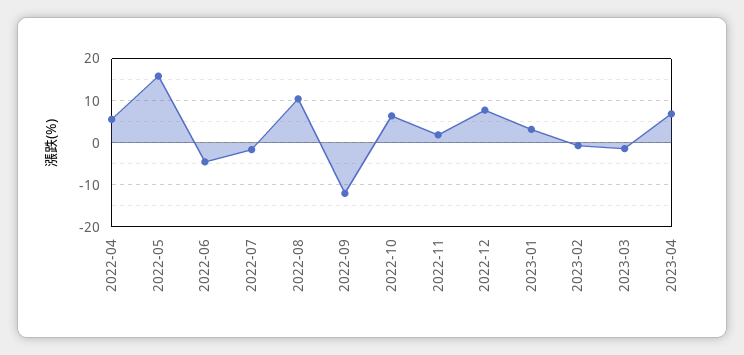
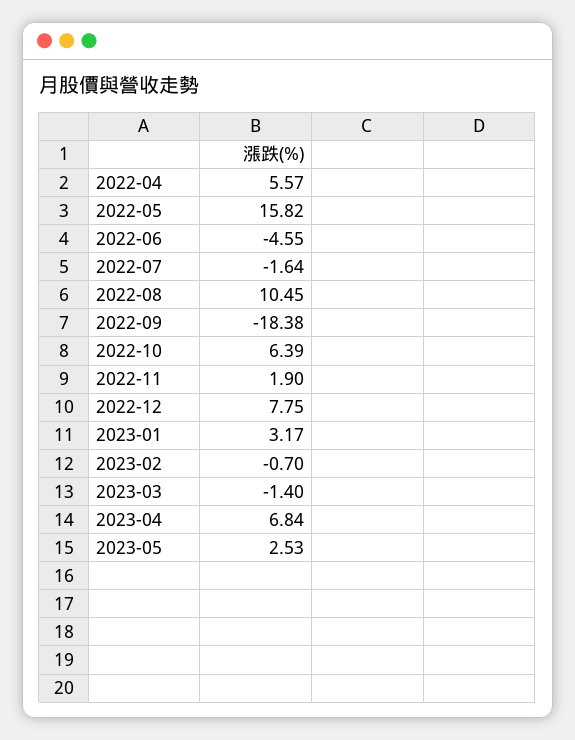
2022-09: -12 -> -18.38
2023-05: none -> 2.53

